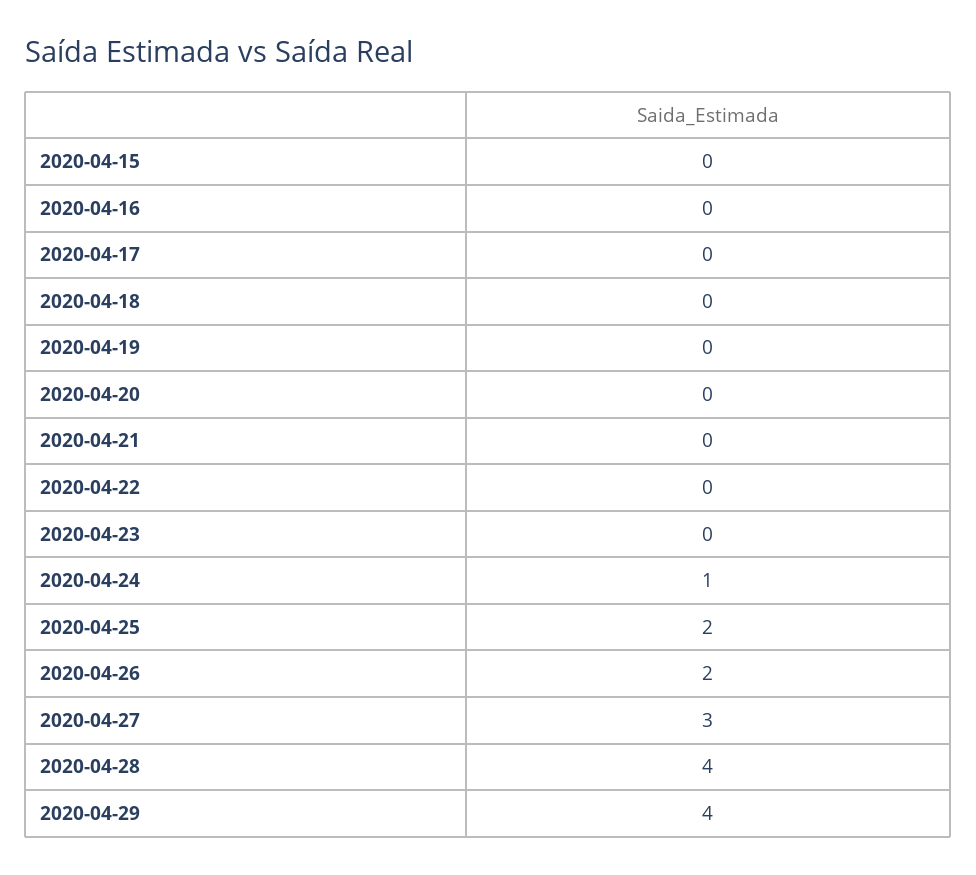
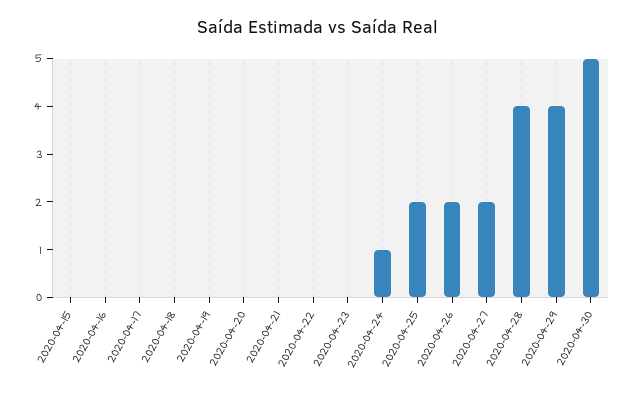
2020-04-27: 3 -> 2
2020-04-30: none -> 5

